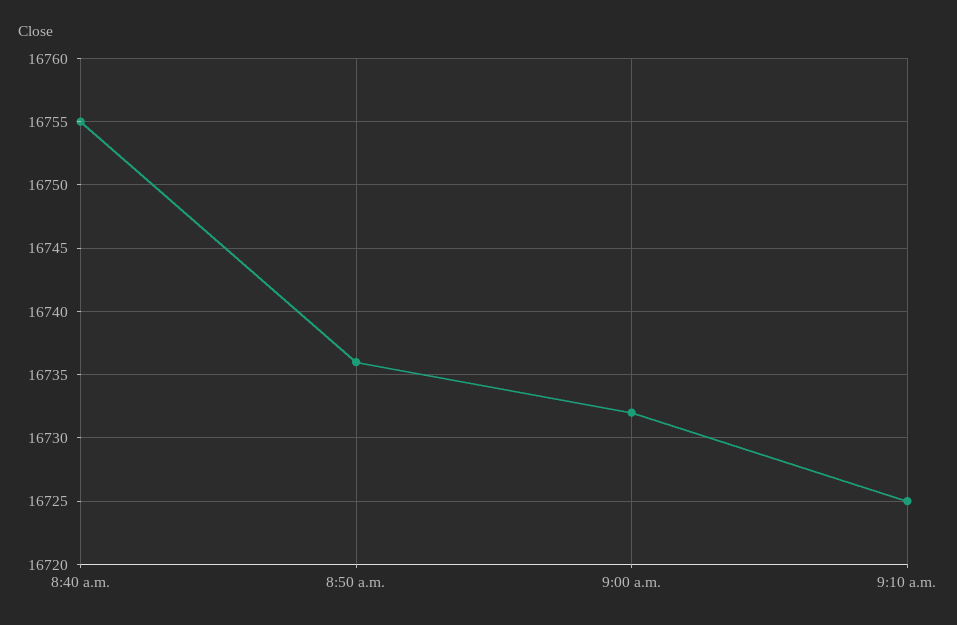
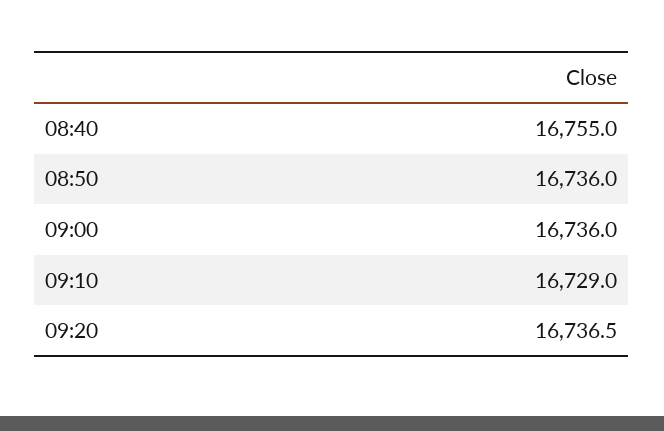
9:00 a.m.: 16732 -> 16736
9:10 a.m.: 16725 -> 16729
09:20: none -> 16736.5

